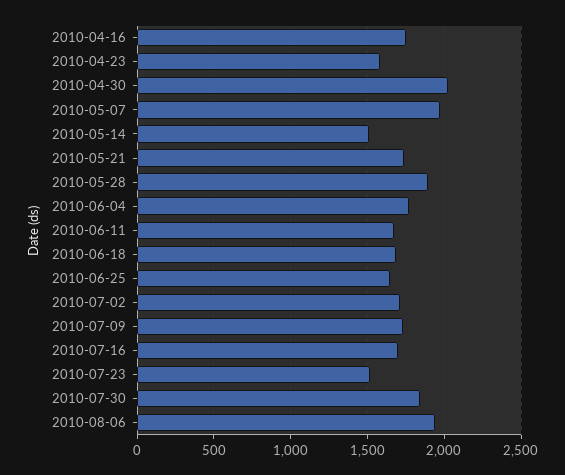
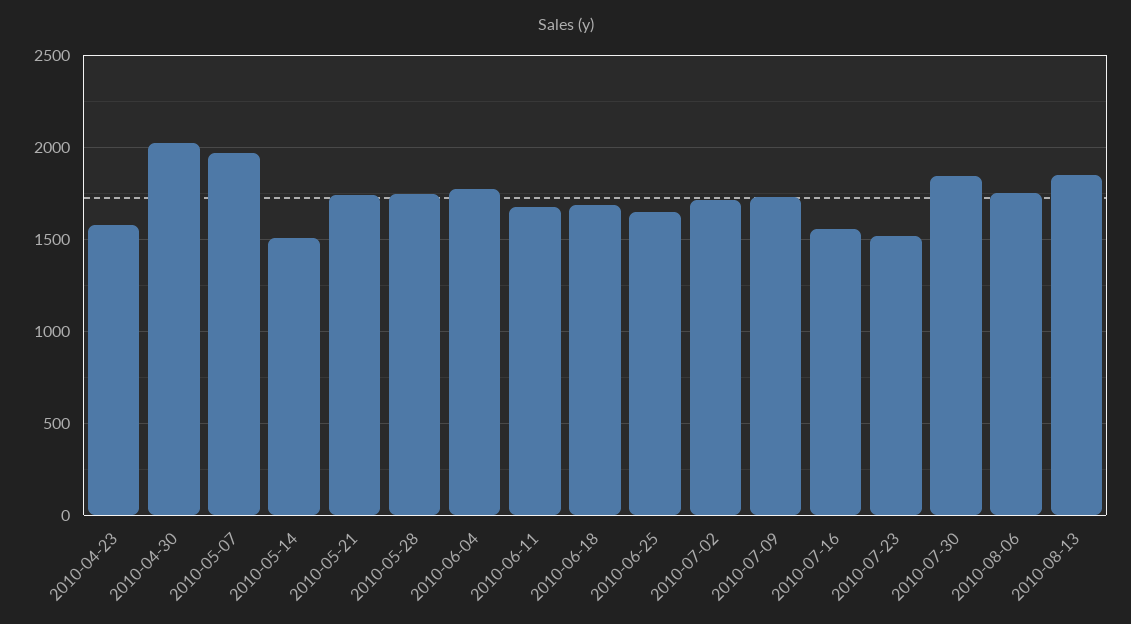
2010-04-16: 1750 -> none
2010-05-28: 1900 -> 1750
2010-07-16: 1700 -> 1550
2010-08-06: 1950 -> 1750
2010-08-13: none -> 1850

